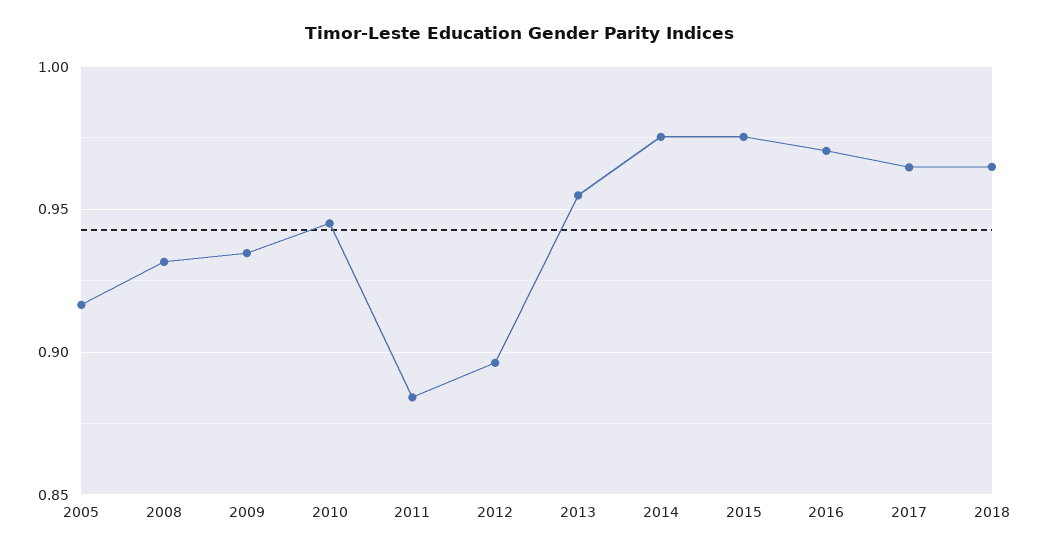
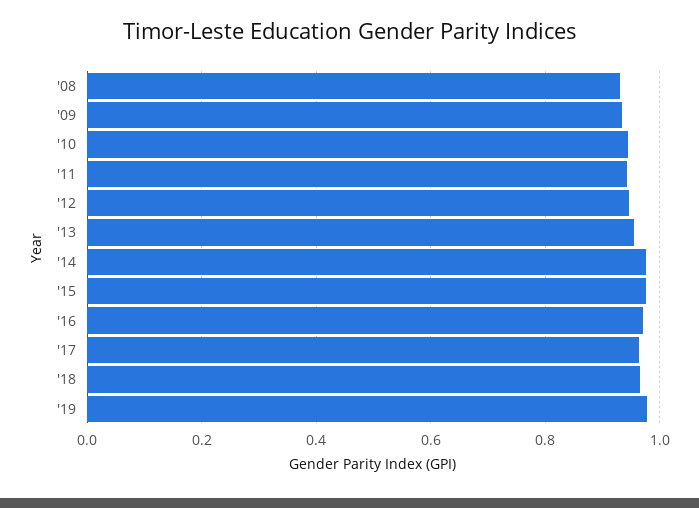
2005: 0.915 -> none
2011: 0.885 -> 0.94
2012: 0.895 -> 0.94
'19: none -> 0.98

